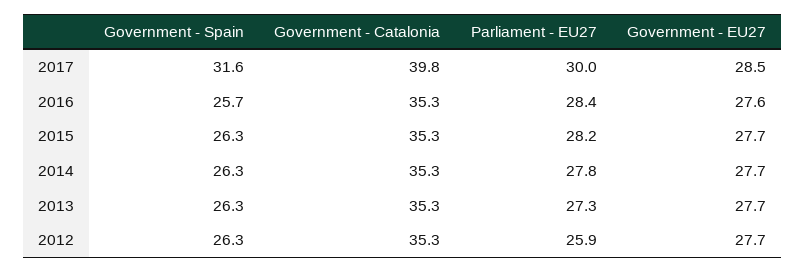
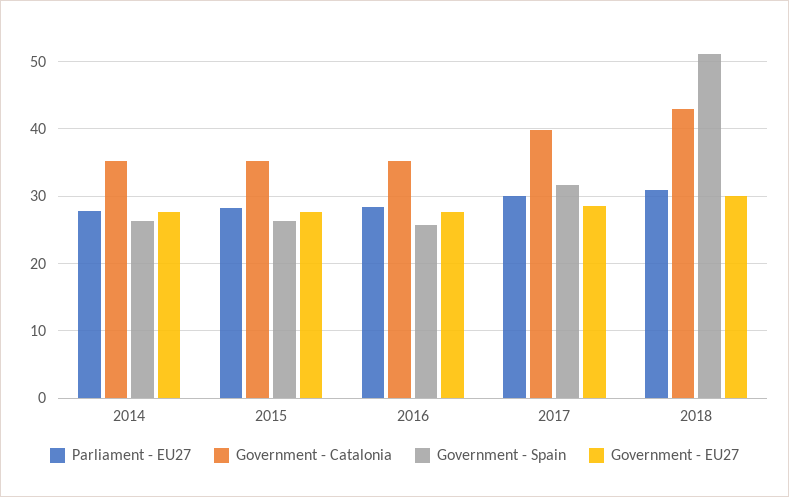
Government - Spain, 2013: 26.3 -> none
Government - Catalonia, 2013: 35.3 -> none
Parliament - EU27, 2013: 27.3 -> none
Government - EU27, 2013: 27.7 -> none
Government - Spain, 2012: 26.3 -> none
Government - Catalonia, 2012: 35.3 -> none
Parliament - EU27, 2012: 25.9 -> none
Government - EU27, 2012: 27.7 -> none
Parliament - EU27, 2018: none -> 31
Government - Catalonia, 2018: none -> 43
Government - Spain, 2018: none -> 51
Government - EU27, 2018: none -> 30

